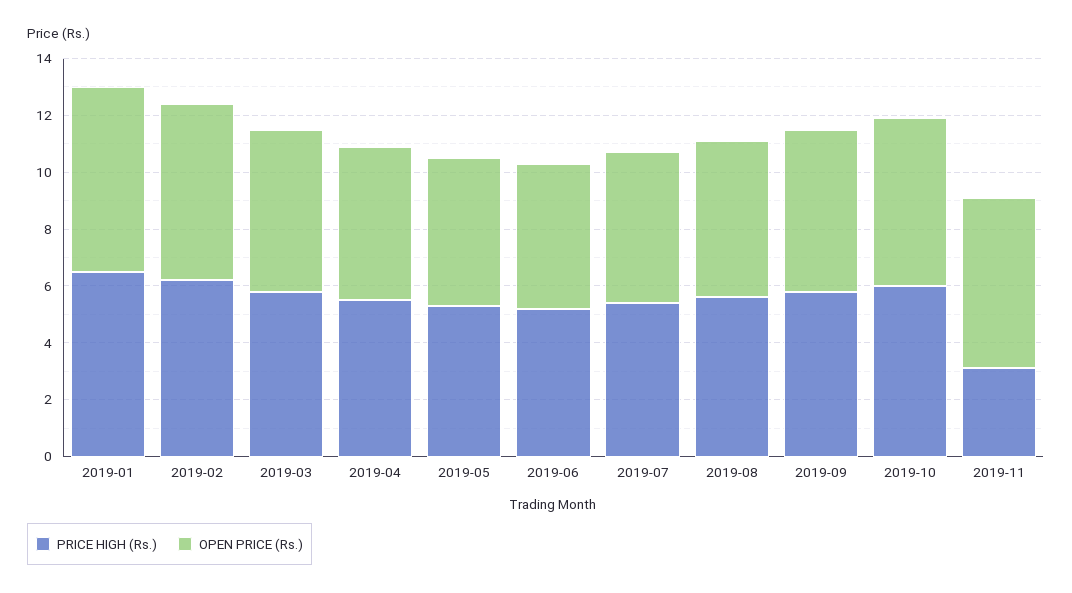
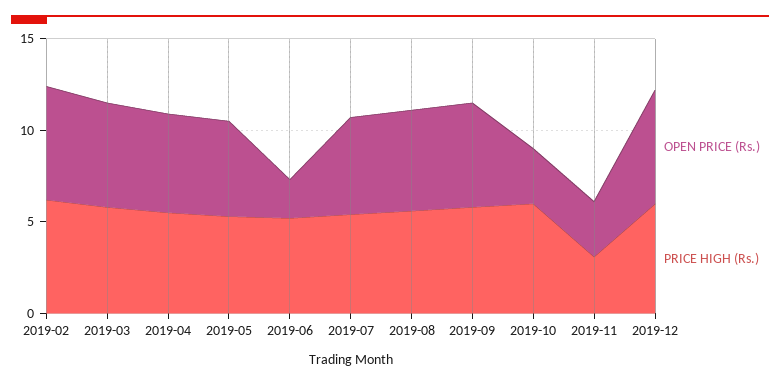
PRICE HIGH (Rs.), 2019-01: 6.5 -> none
OPEN PRICE (Rs.), 2019-01: 6.5 -> none
OPEN PRICE (Rs.), 2019-06: 5 -> 2
OPEN PRICE (Rs.), 2019-10: 6 -> 3
OPEN PRICE (Rs.), 2019-11: 6 -> 3
OPEN PRICE (Rs.), 2019-12: none -> 6
PRICE HIGH (Rs.), 2019-12: none -> 6

